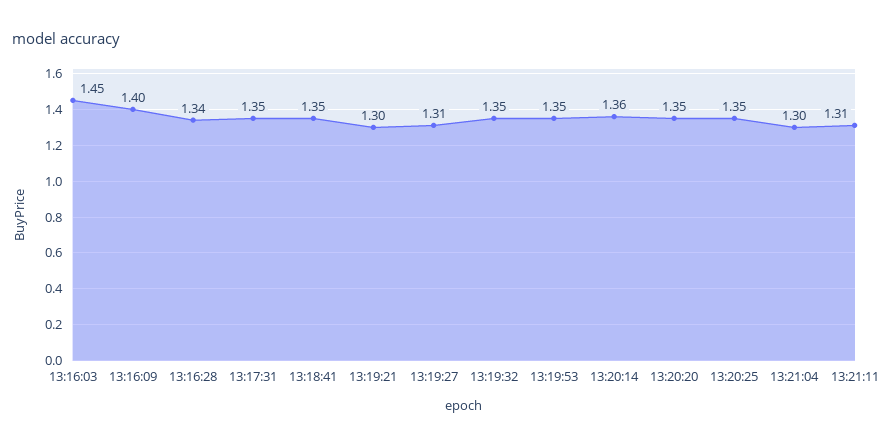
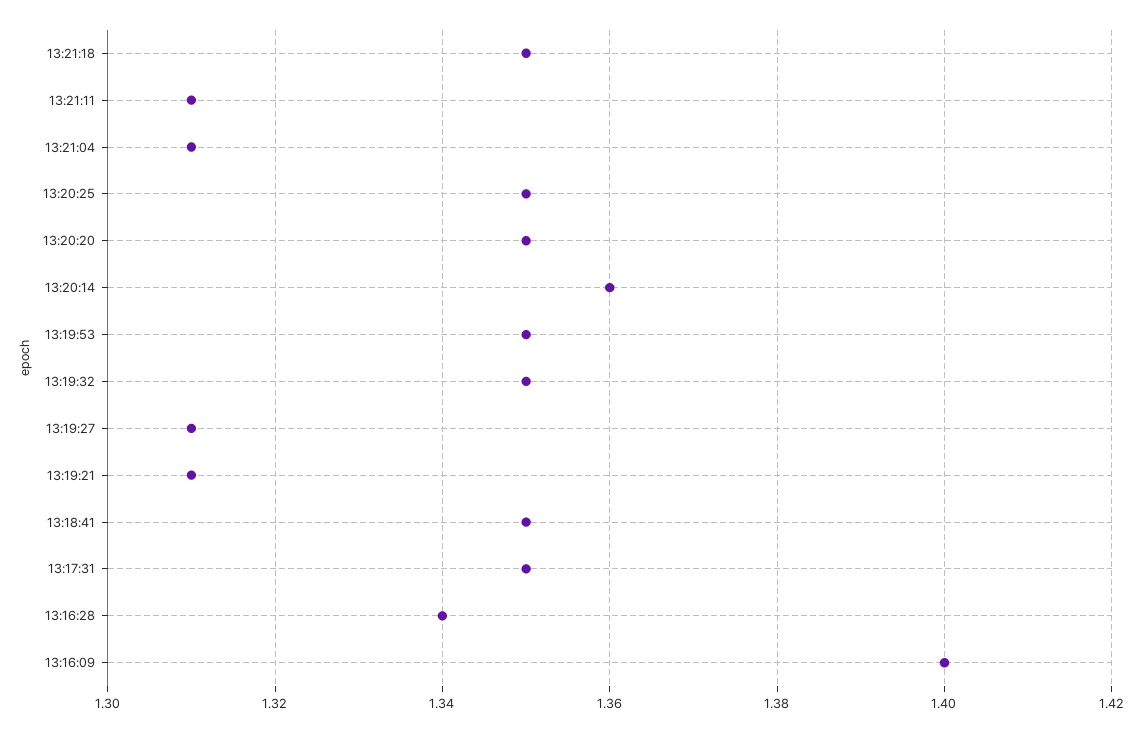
13:16:03: 1.45 -> none
13:19:21: 1.3 -> 1.31
13:21:04: 1.3 -> 1.31
13:21:18: none -> 1.35

